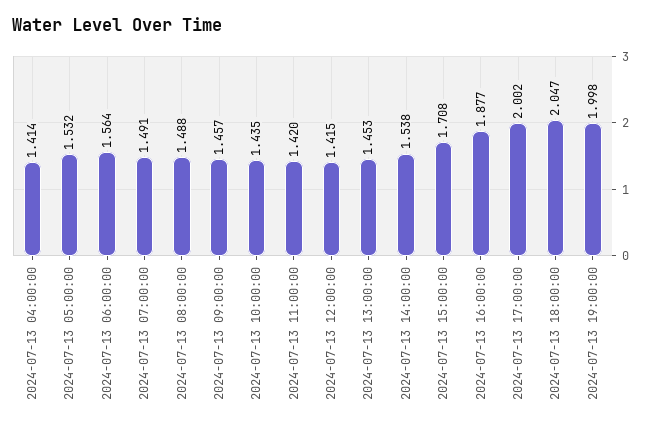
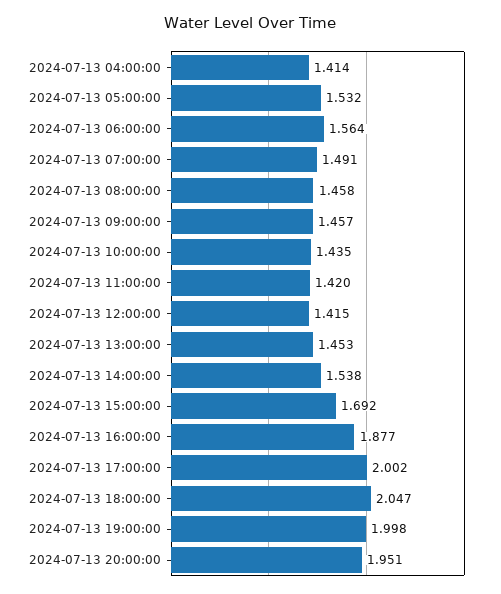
2024-07-13 08:00:00: 1.488 -> 1.458
2024-07-13 15:00:00: 1.708 -> 1.692
2024-07-13 20:00:00: none -> 1.951

